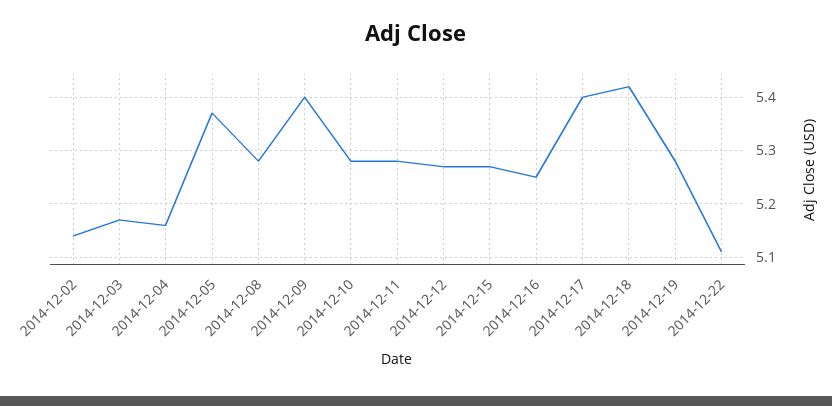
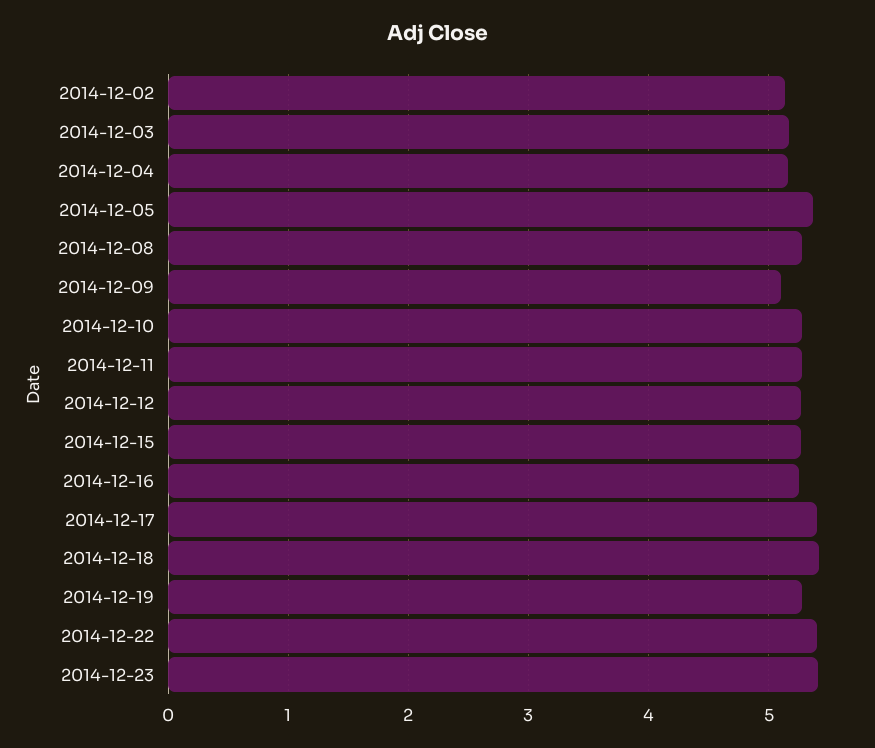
2014-12-09: 5.4 -> 5.1
2014-12-22: 5.1 -> 5.4
2014-12-23: none -> 5.4

